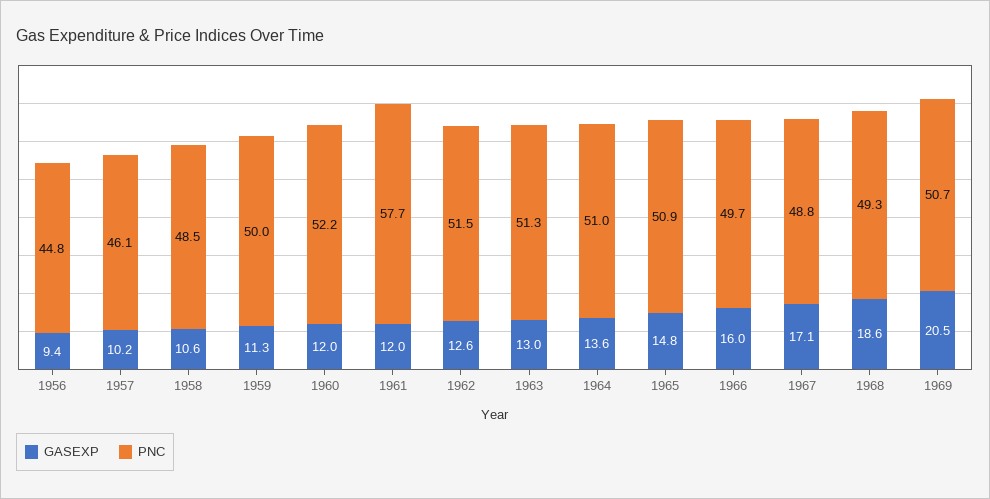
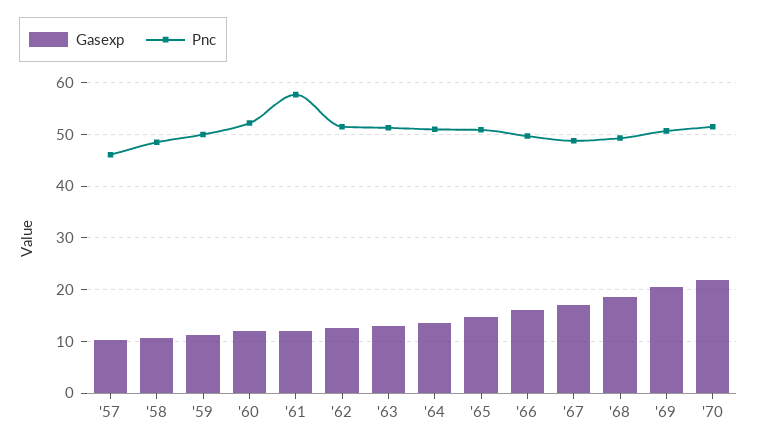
GASEXP, 1956: 9.4 -> none
PNC, 1956: 44.8 -> none
GASEXP, '70: none -> 22
PNC, '70: none -> 52

